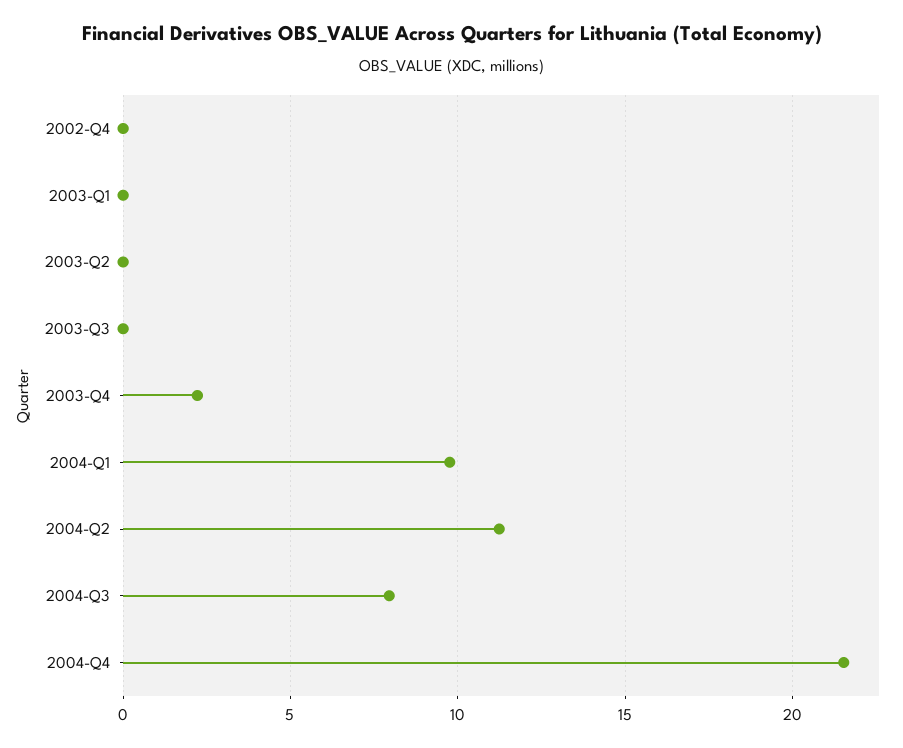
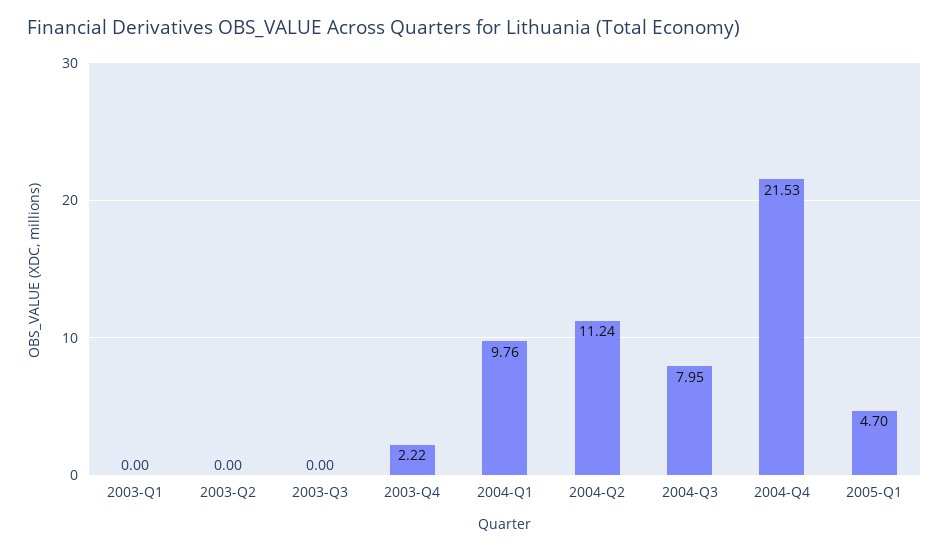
2002-Q4: 0 -> none
2005-Q1: none -> 4.7

